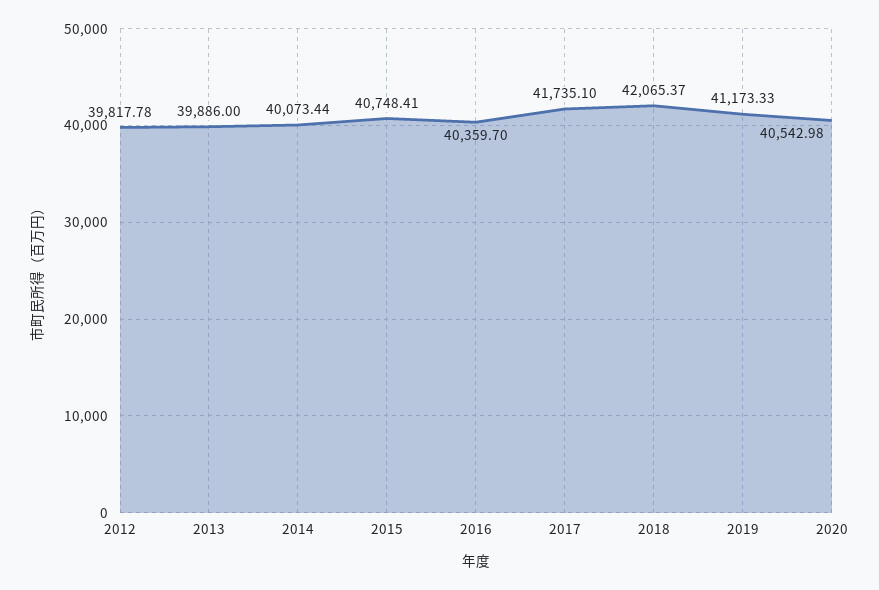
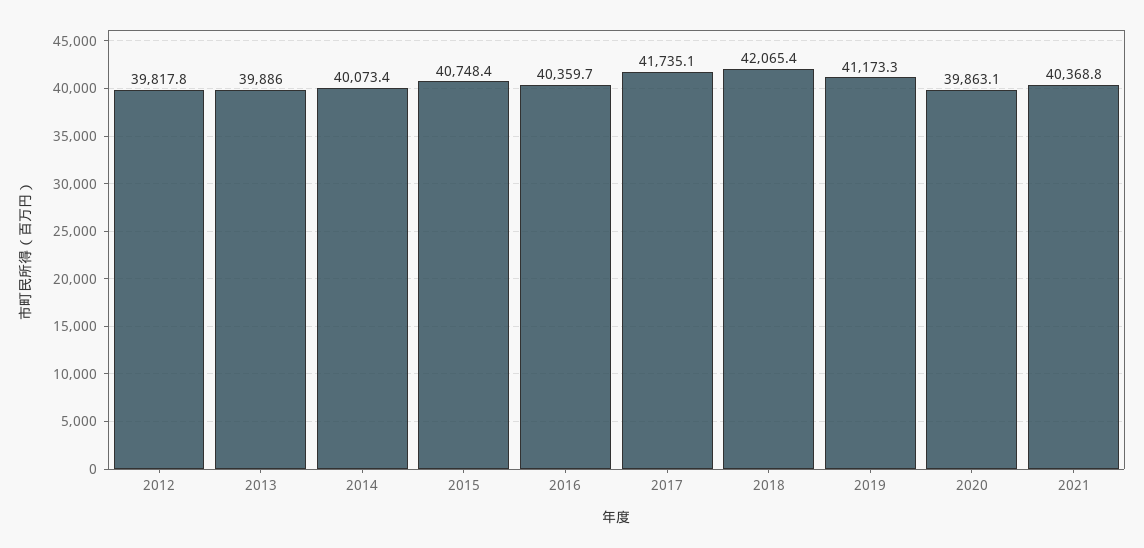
2020: 40542.98 -> 39863.1
2021: none -> 40368.8

